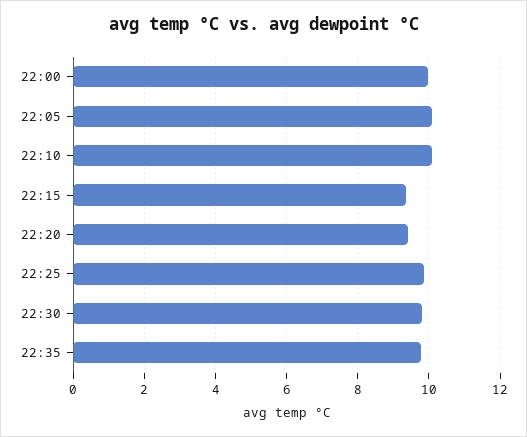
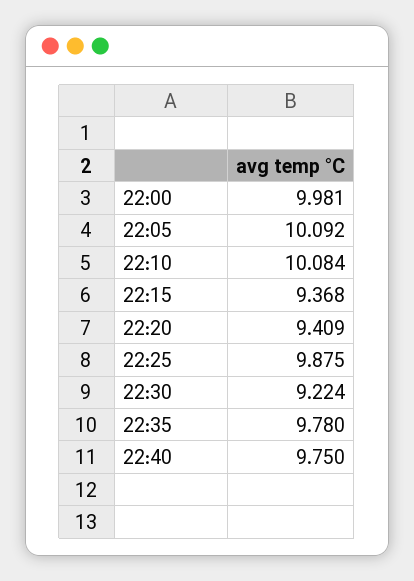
22:30: 9.8 -> 9.224
22:40: none -> 9.75

